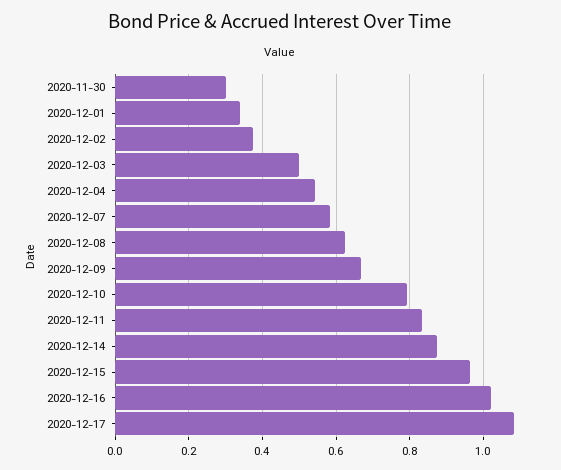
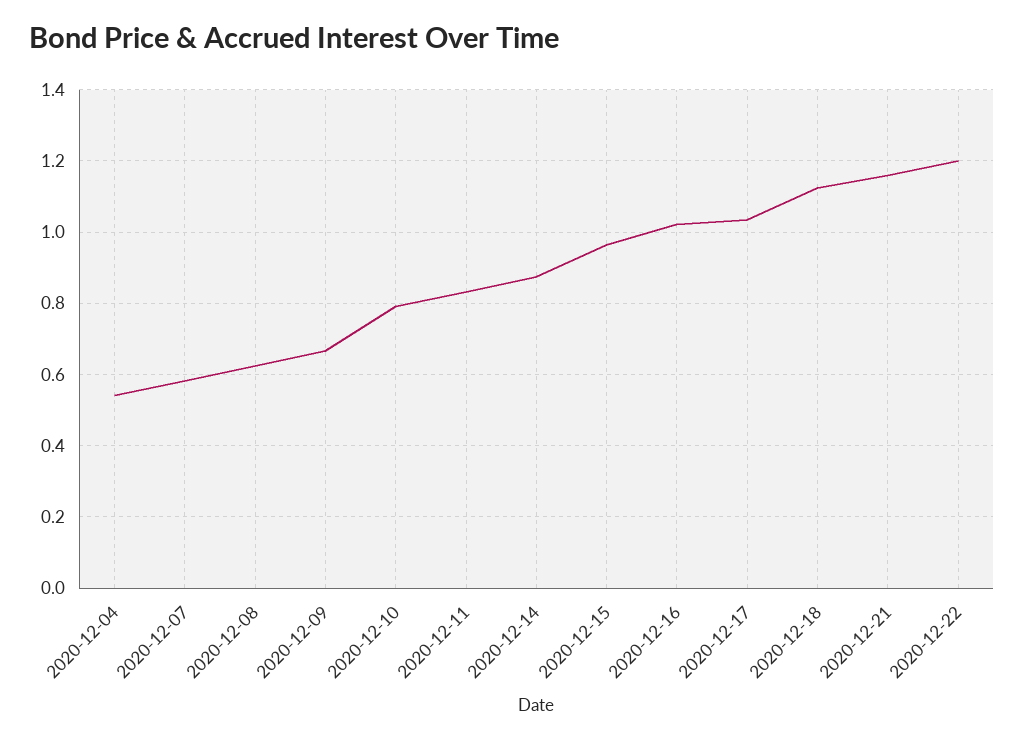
2020-11-30: 0.3 -> none
2020-12-01: 0.34 -> none
2020-12-02: 0.38 -> none
2020-12-03: 0.5 -> none
2020-12-17: 1.08 -> 1.04
2020-12-18: none -> 1.12
2020-12-21: none -> 1.16
2020-12-22: none -> 1.2

